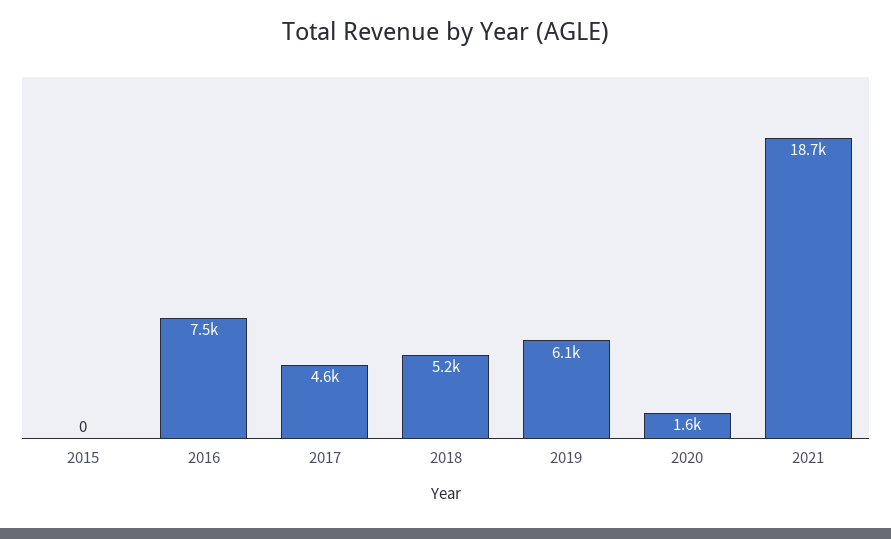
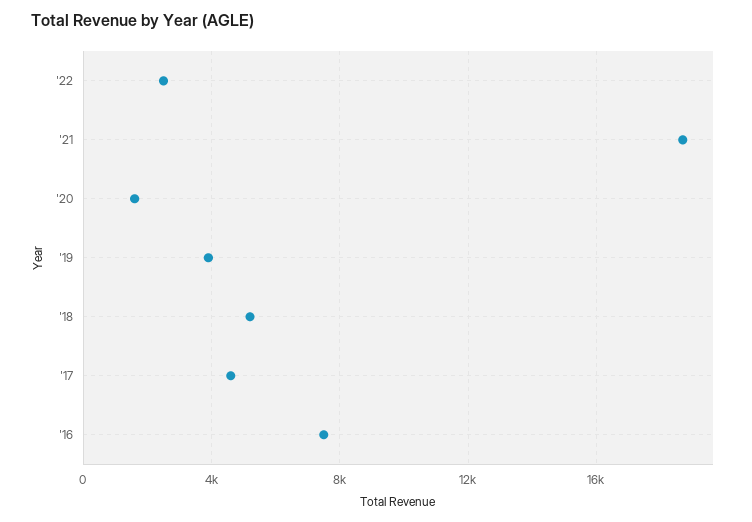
2015: 0 -> none
2019: 6100 -> 4000
'22: none -> 2500

